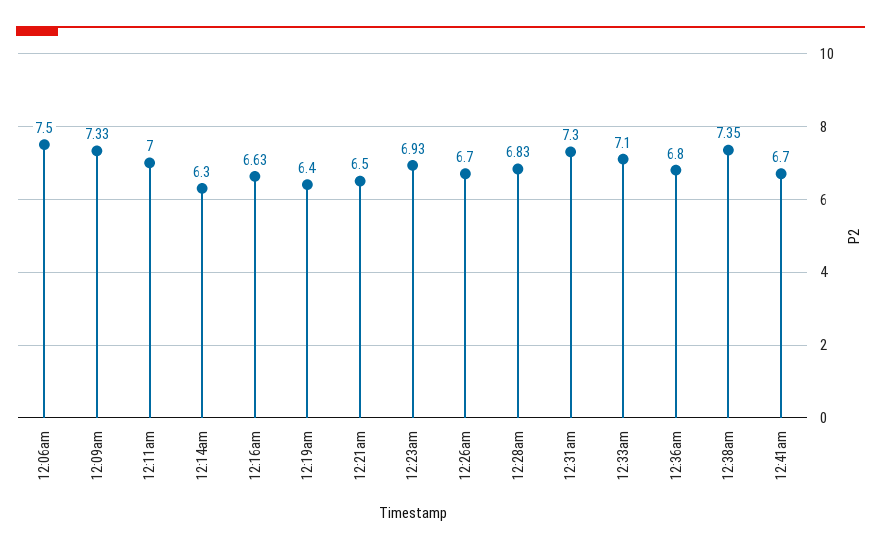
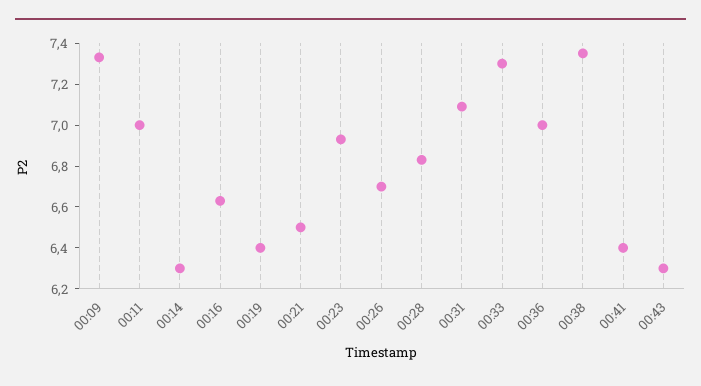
12:06am: 7.5 -> none
12:31am: 7.3 -> 7.1
12:33am: 7.1 -> 7.3
12:36am: 6.8 -> 7
12:41am: 6.7 -> 6.4
00:43: none -> 6.3

